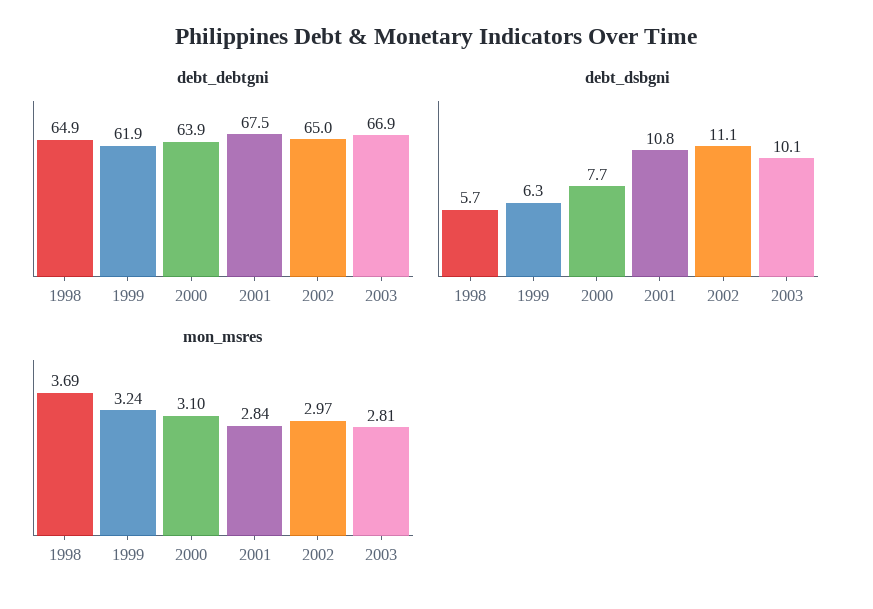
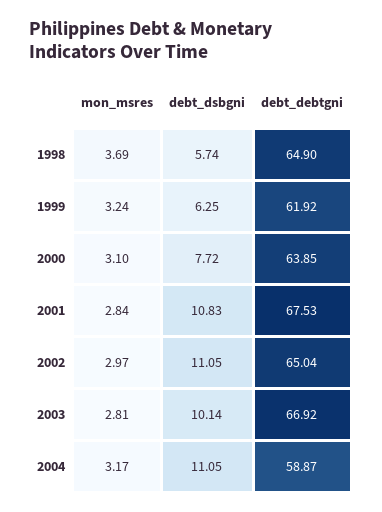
mon_msres, 2004: none -> 3.17
debt_dsbgni, 2004: none -> 11.05
debt_debtgni, 2004: none -> 58.87

